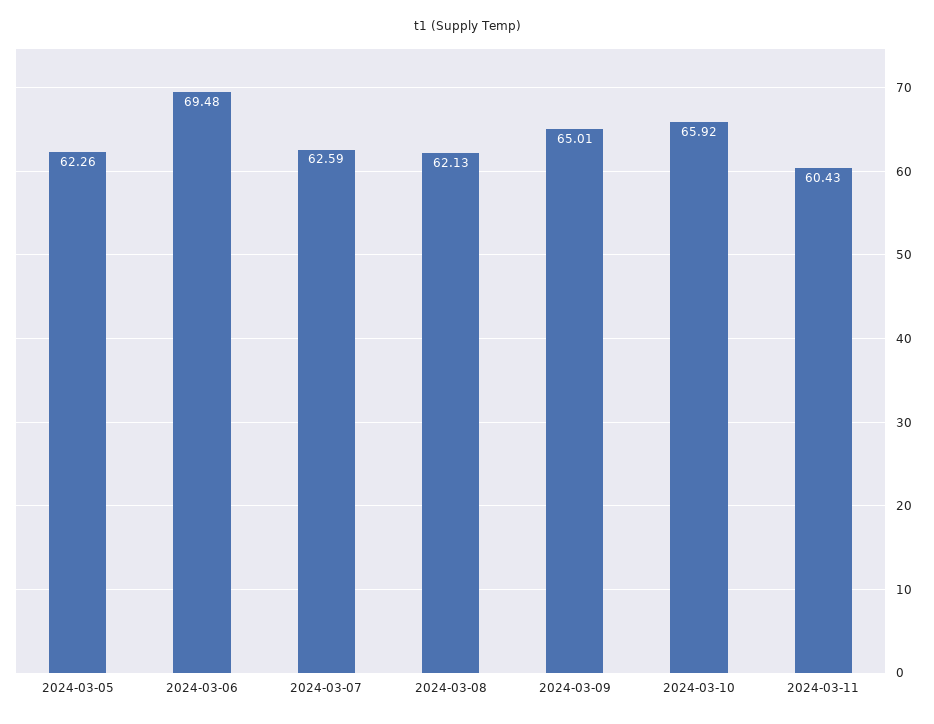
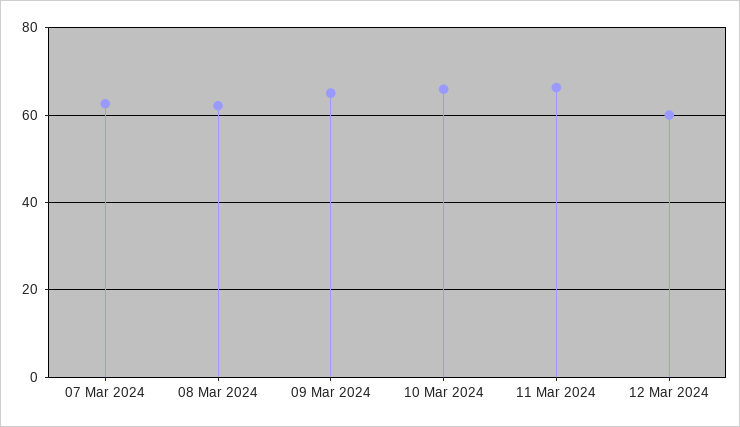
2024-03-05: 62.26 -> none
2024-03-06: 69.48 -> none
2024-03-11: 60.43 -> 66
12 Mar 2024: none -> 60

